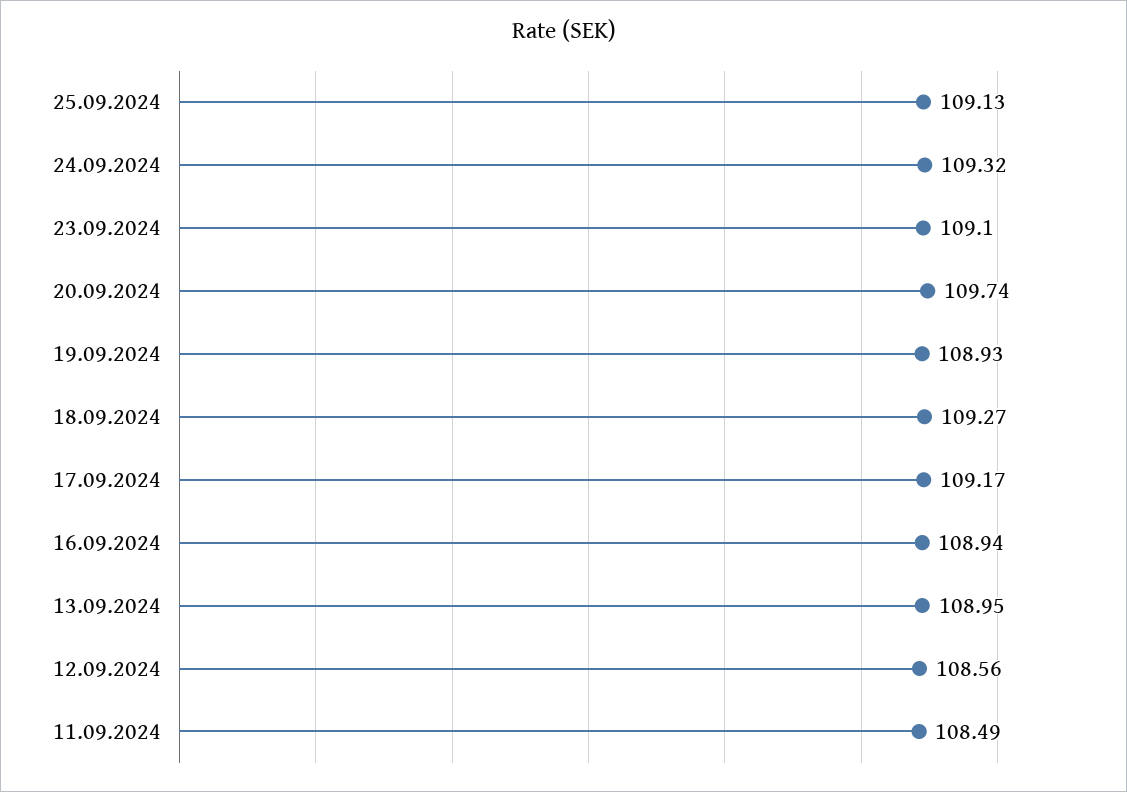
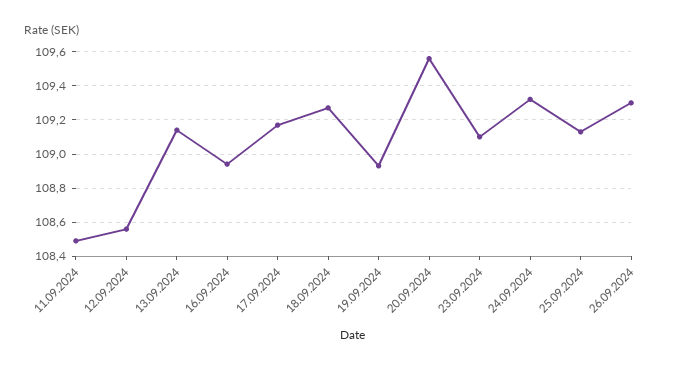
20.09.2024: 109.74 -> 109.55
13.09.2024: 108.95 -> 109.15
26.09.2024: none -> 109.3

